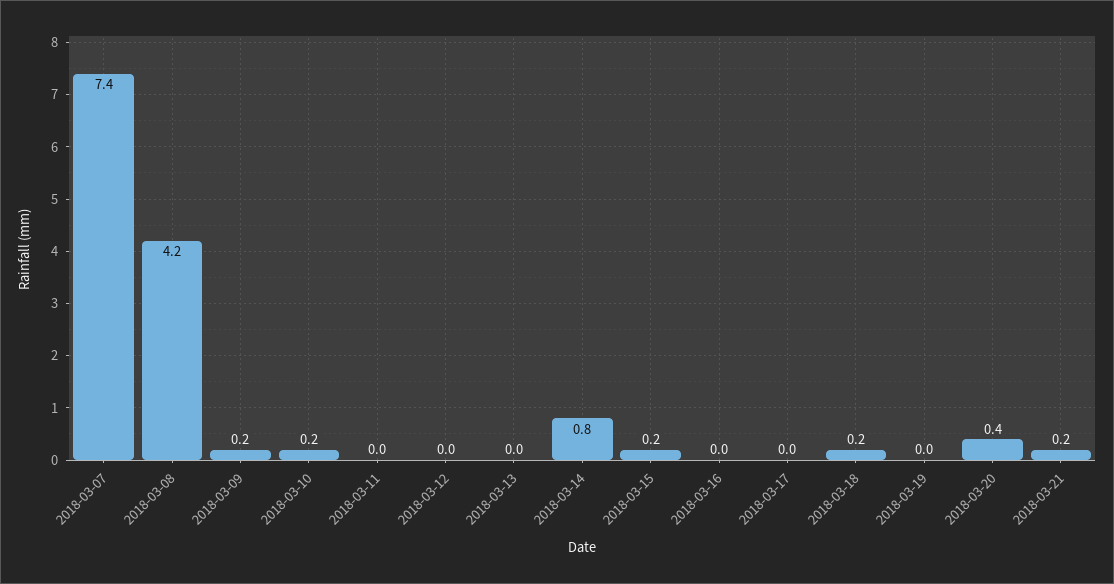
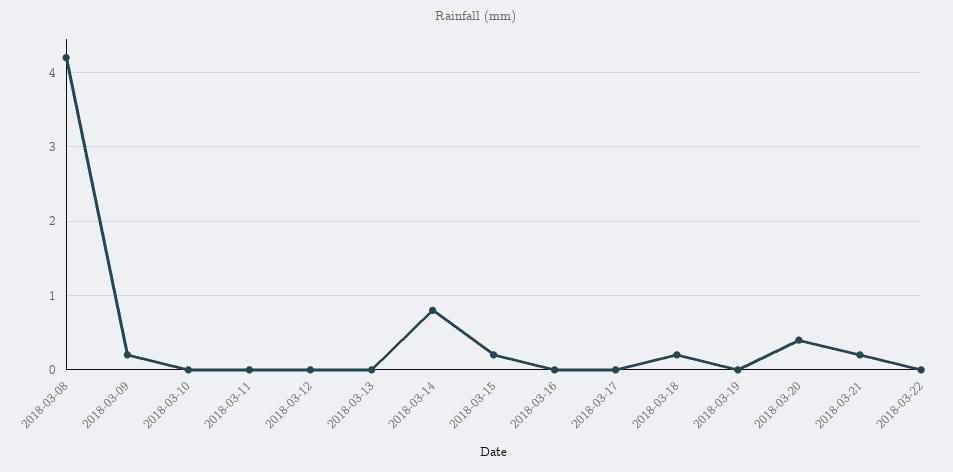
2018-03-07: 7.4 -> none
2018-03-10: 0.2 -> 0
2018-03-22: none -> 0

